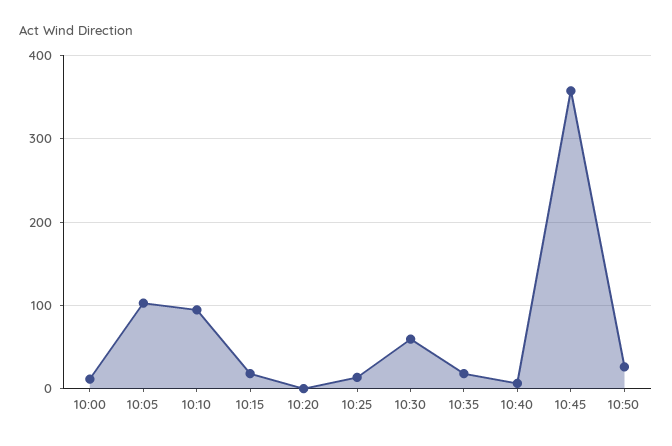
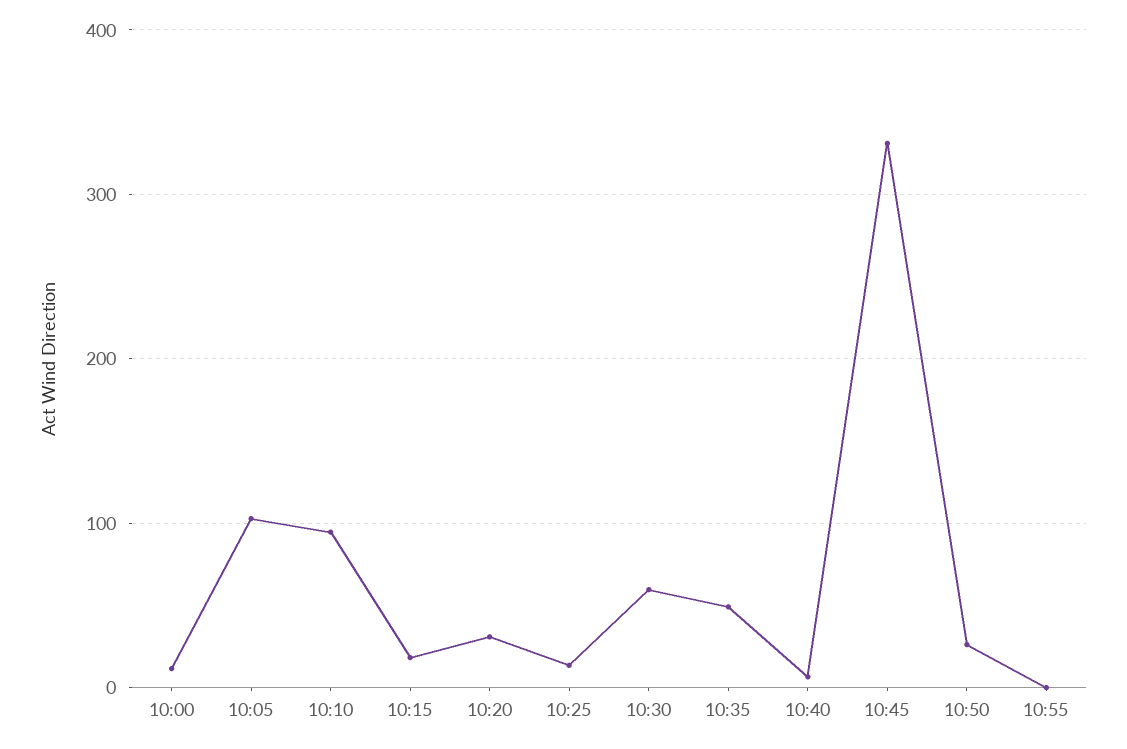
10:20: 0 -> 30
10:35: 20 -> 50
10:45: 360 -> 330
10:55: none -> 0

